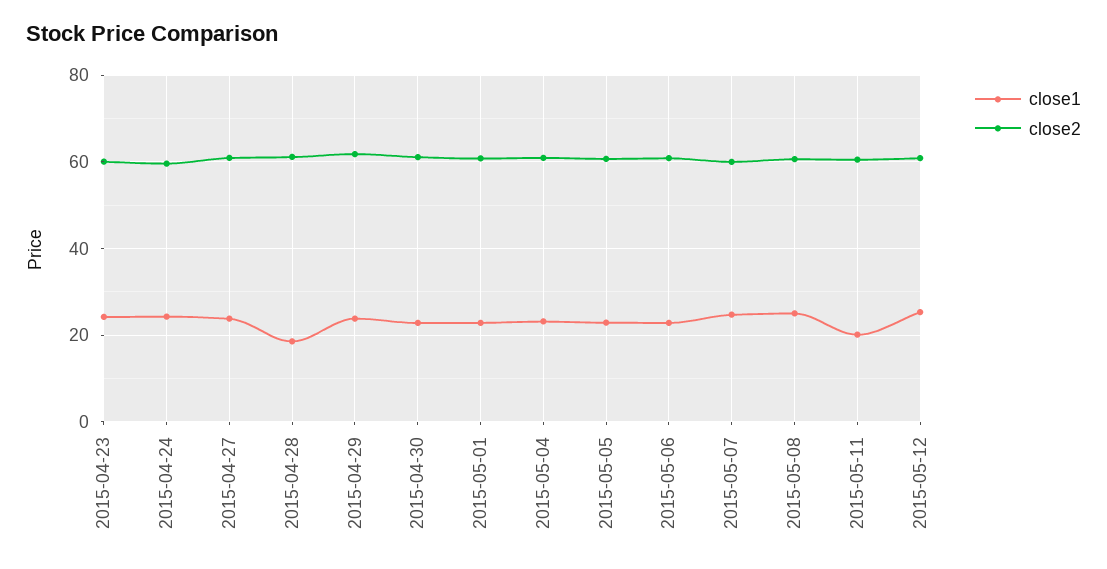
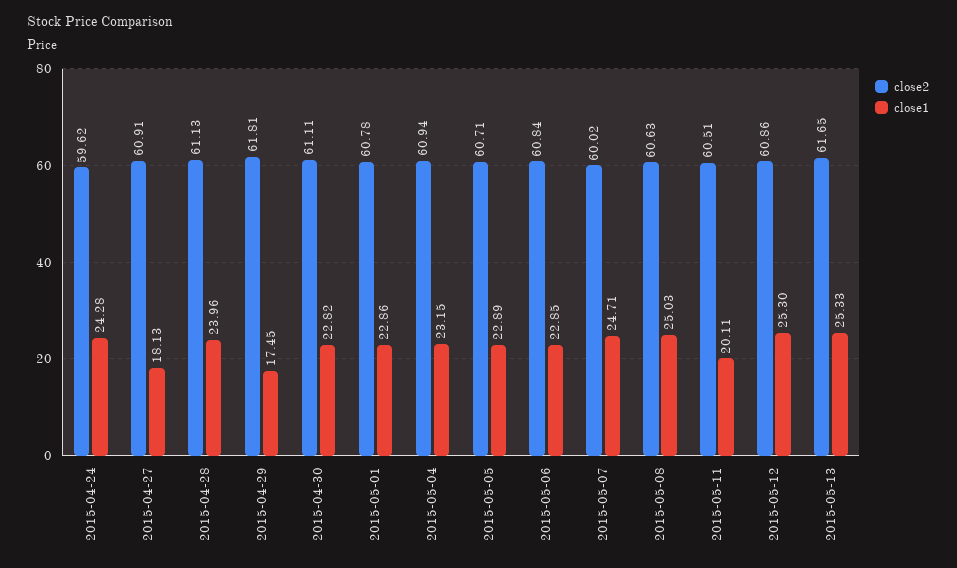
close1, 2015-04-23: 24 -> none
close2, 2015-04-23: 60 -> none
close1, 2015-04-27: 24 -> 18.13
close1, 2015-04-28: 18 -> 23.96
close1, 2015-04-29: 24 -> 17.45
close2, 2015-05-13: none -> 61.65
close1, 2015-05-13: none -> 25.33

